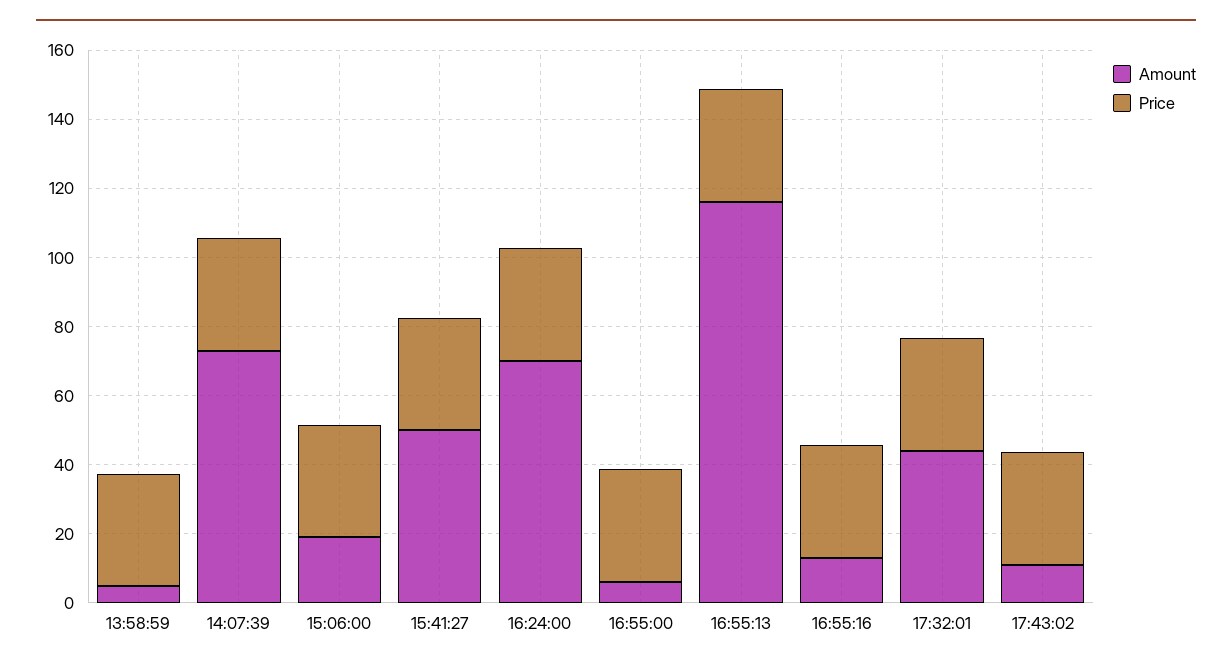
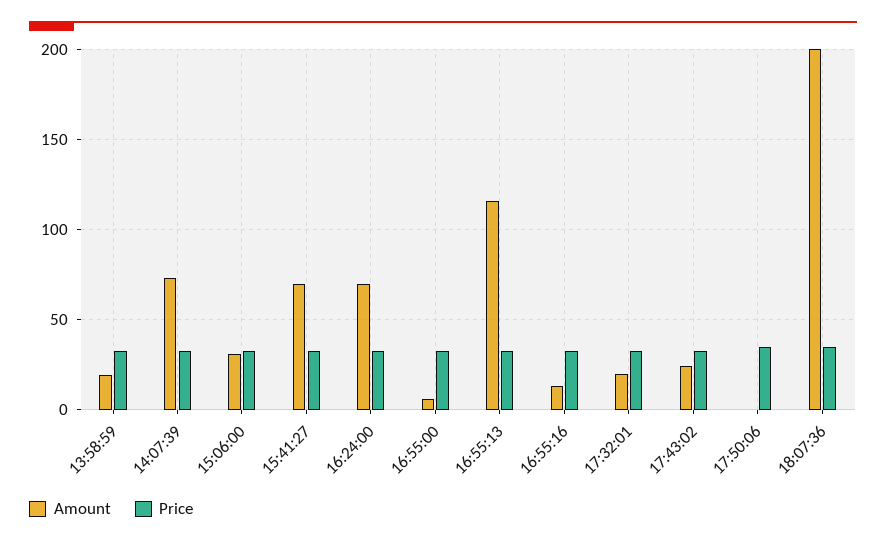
Amount, 13:58:59: 5 -> 20
Amount, 15:06:00: 20 -> 30
Amount, 15:41:27: 50 -> 70
Amount, 17:32:01: 45 -> 20
Amount, 17:43:02: 10 -> 25
Amount, 17:50:06: none -> 0
Price, 17:50:06: none -> 35
Amount, 18:07:36: none -> 200
Price, 18:07:36: none -> 35

